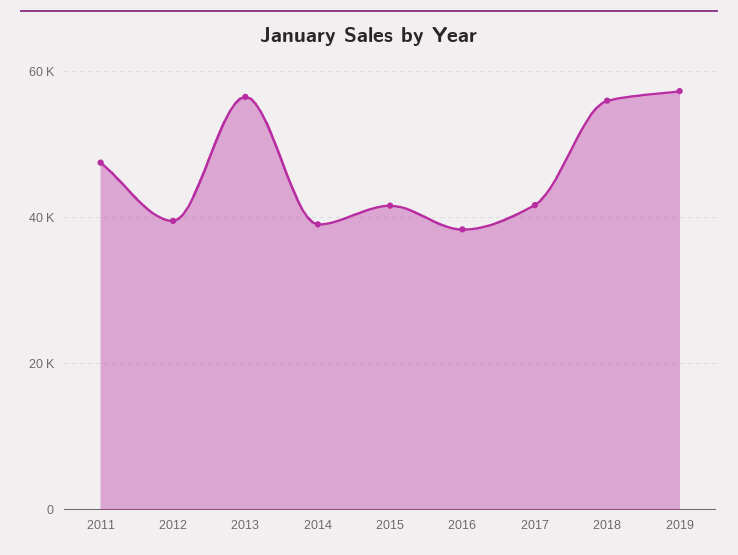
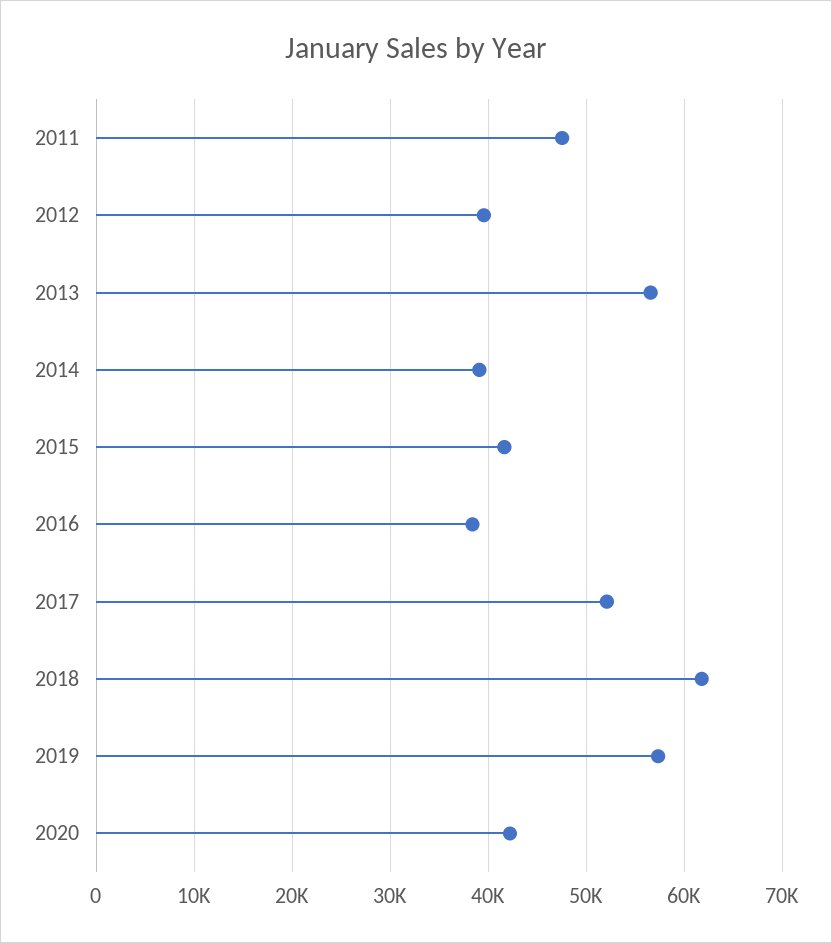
2017: 42000 -> 52000
2018: 56000 -> 62000
2020: none -> 42000

